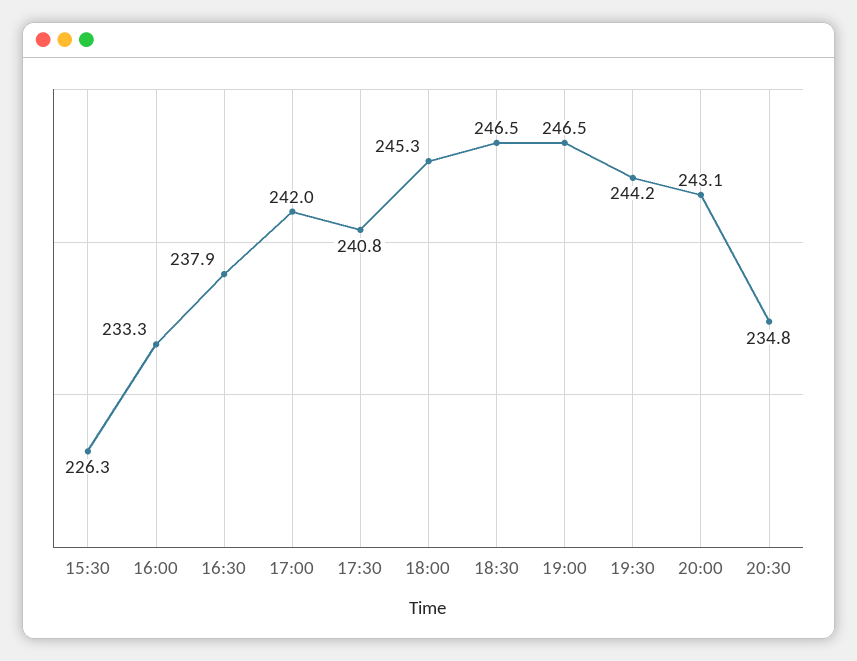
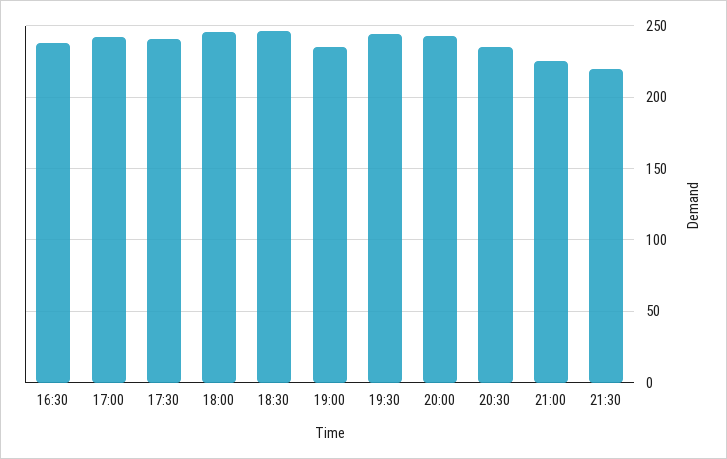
15:30: 226.3 -> none
16:00: 233.3 -> none
19:00: 246.5 -> 235
21:00: none -> 225
21:30: none -> 220

